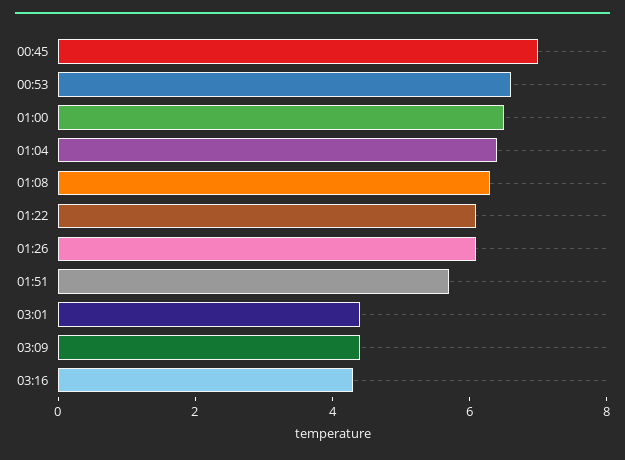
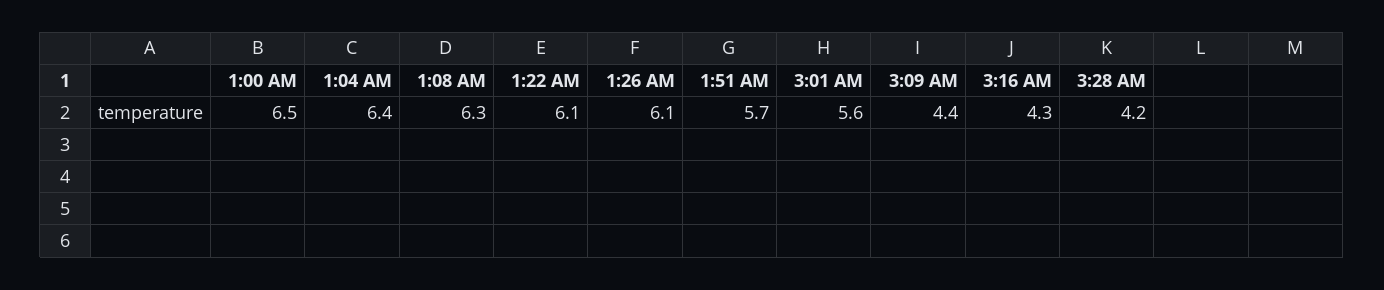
00:45: 7 -> none
00:53: 6.5 -> none
03:01: 4.5 -> 5.6
3:28 AM: none -> 4.2

